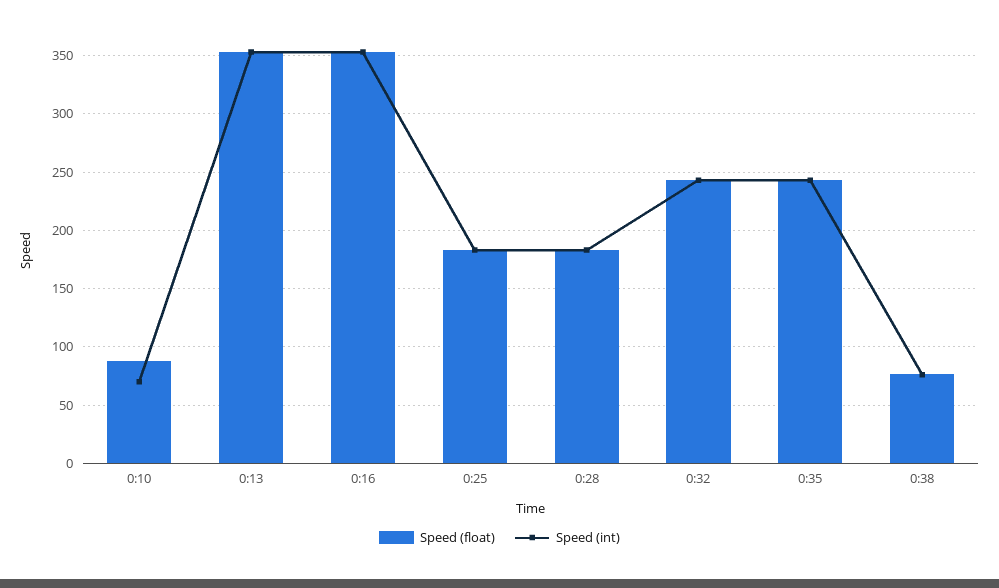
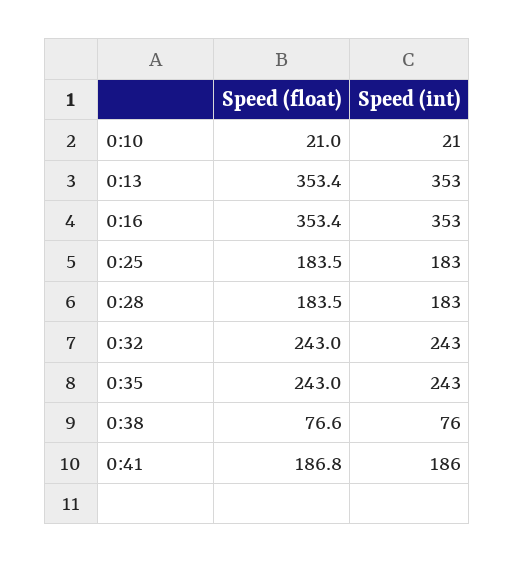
Speed (float), 0:10: 90 -> 21
Speed (int), 0:10: 70 -> 21
Speed (float), 0:41: none -> 186.8
Speed (int), 0:41: none -> 186

